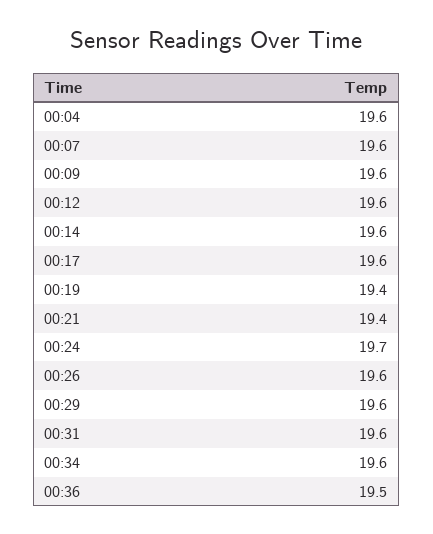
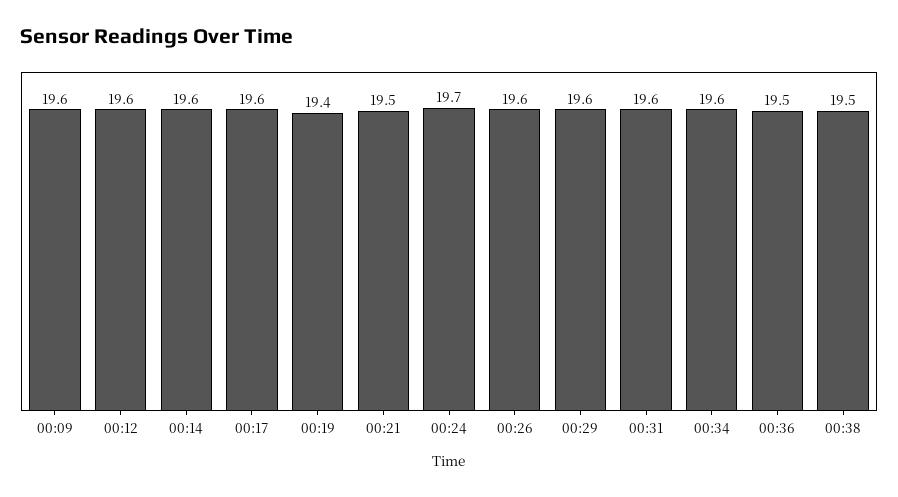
00:04: 19.6 -> none
00:07: 19.6 -> none
00:21: 19.4 -> 19.5
00:38: none -> 19.5

